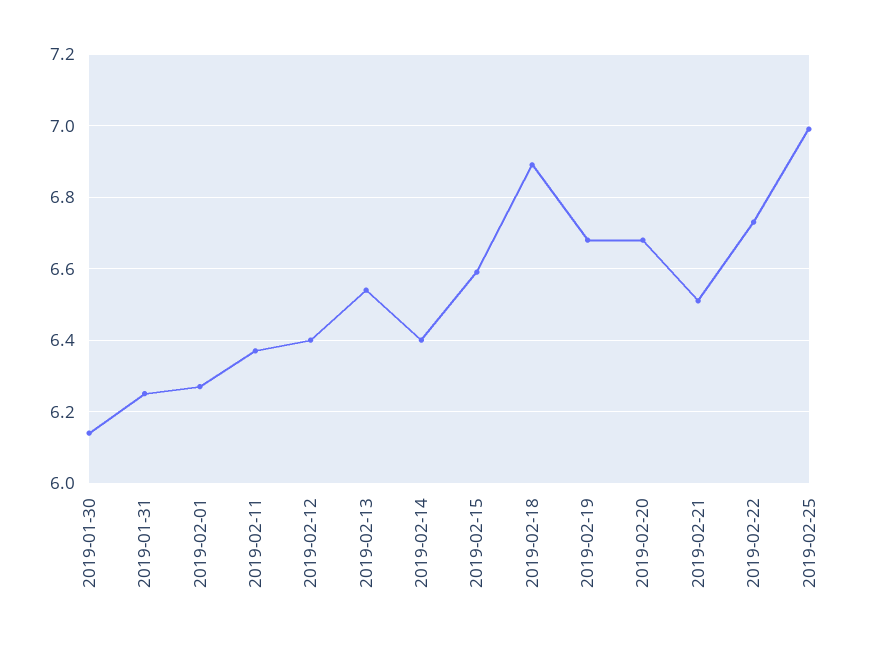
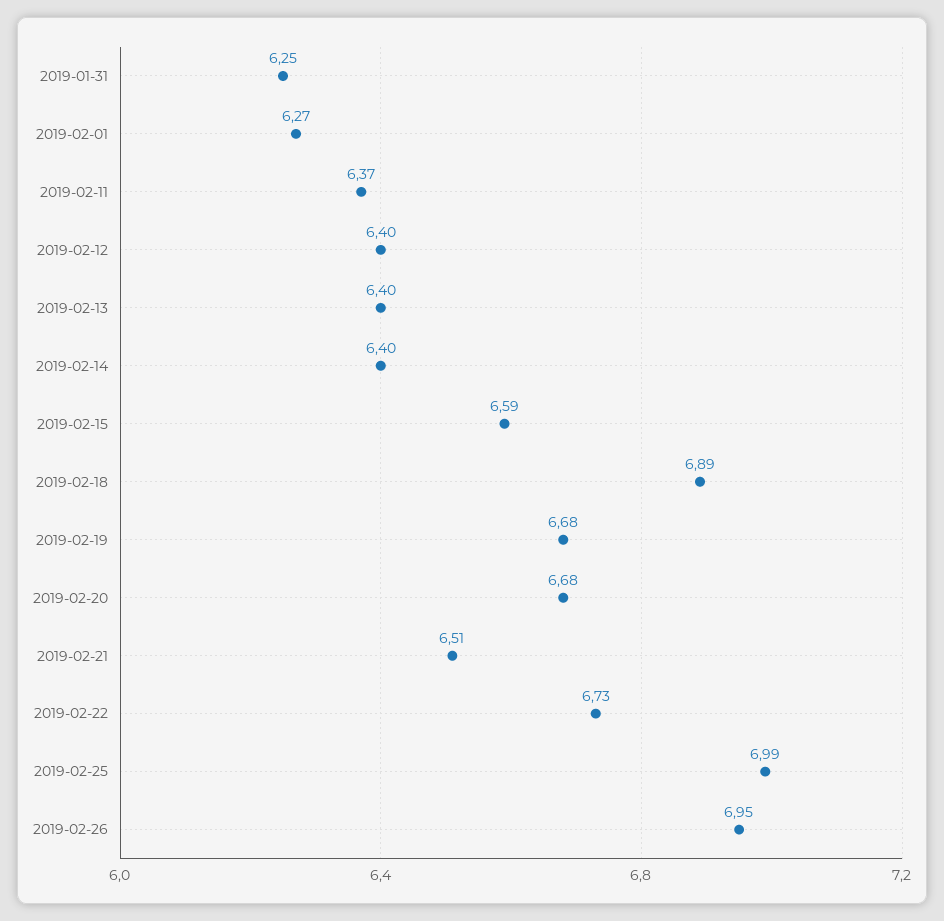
2019-01-30: 6.15 -> none
2019-02-13: 6.55 -> 6.4
2019-02-26: none -> 6.95

